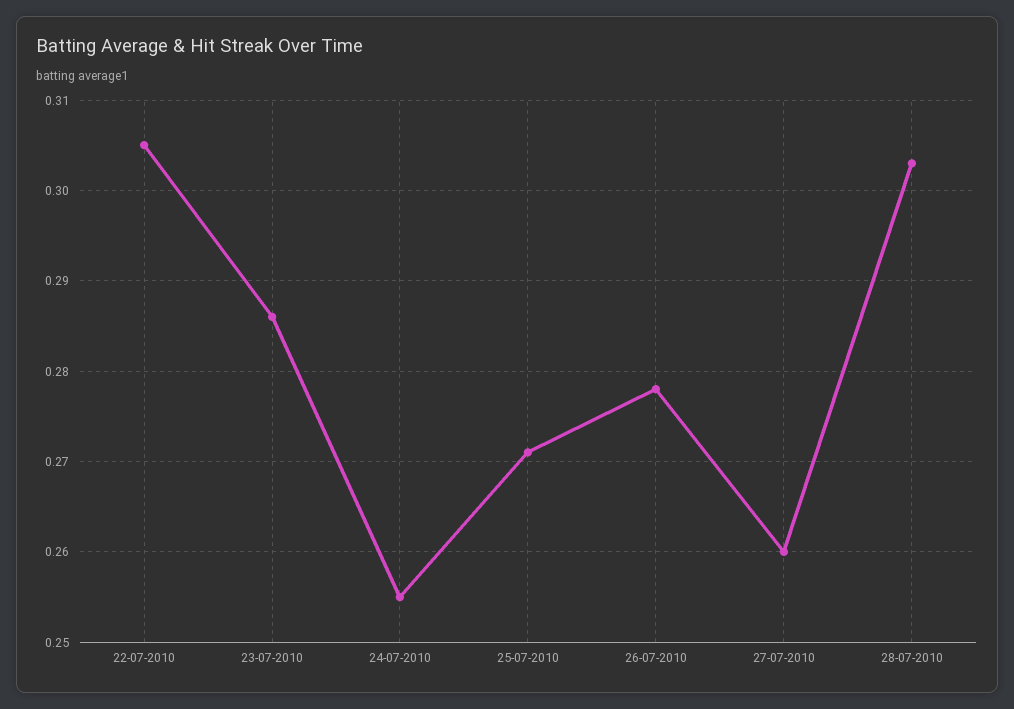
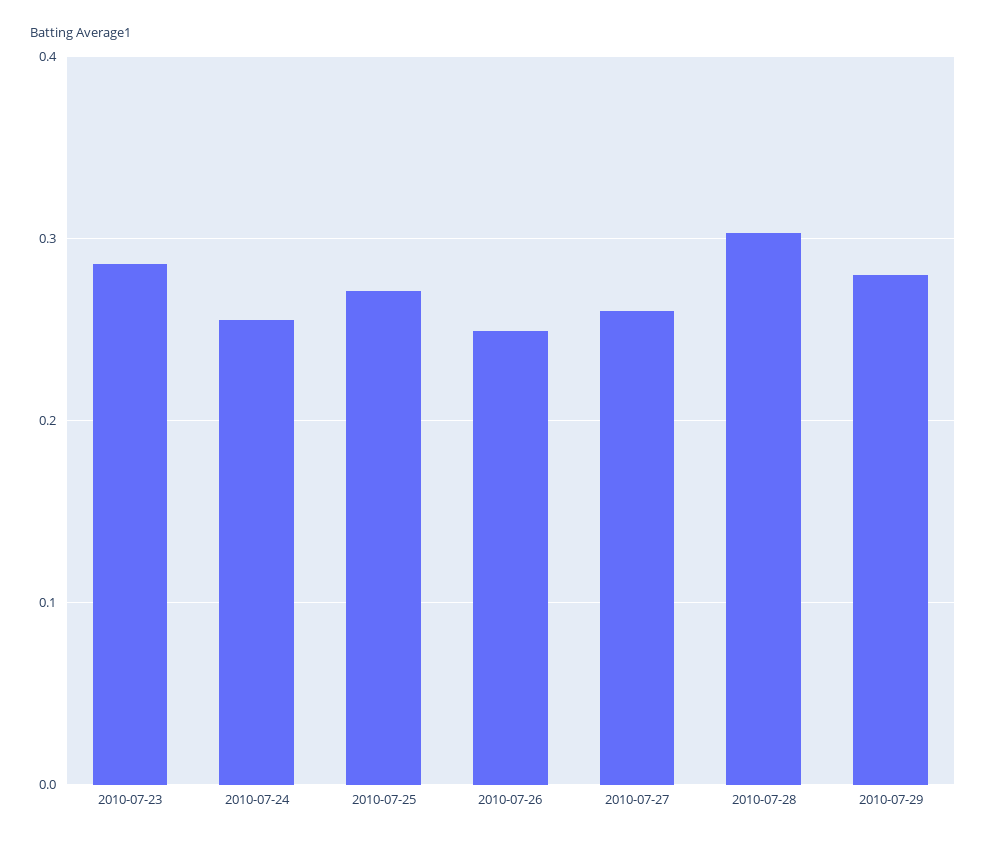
22-07-2010: 0.305 -> none
26-07-2010: 0.278 -> 0.25
2010-07-29: none -> 0.28

